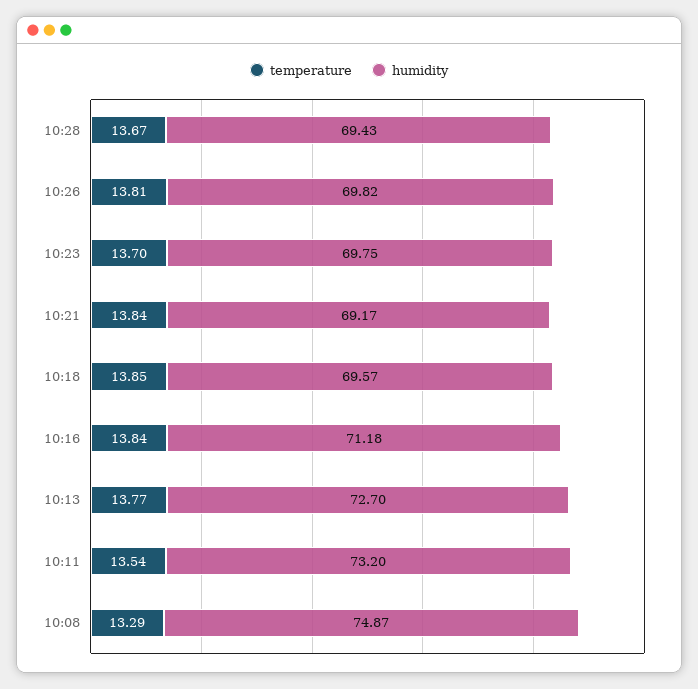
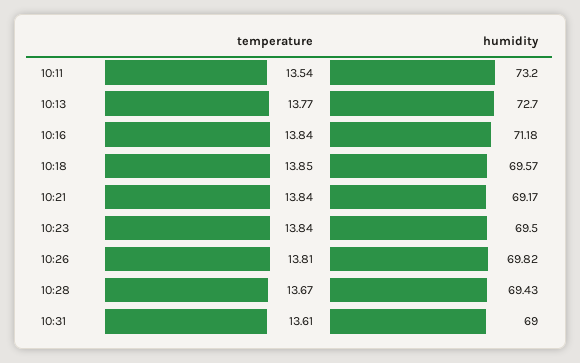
temperature, 10:23: 13.7 -> 13.84
humidity, 10:23: 69.75 -> 69.5
temperature, 10:08: 13.29 -> none
humidity, 10:08: 74.87 -> none
temperature, 10:31: none -> 13.61
humidity, 10:31: none -> 69

